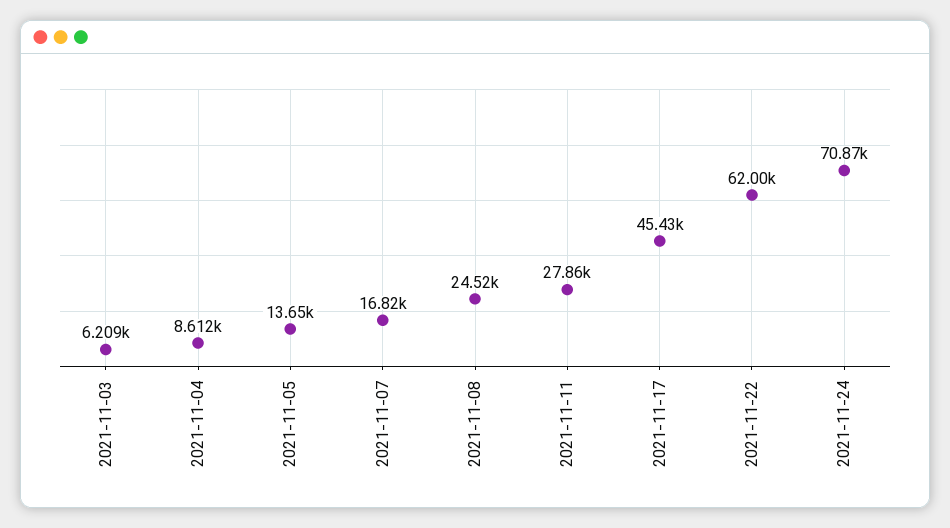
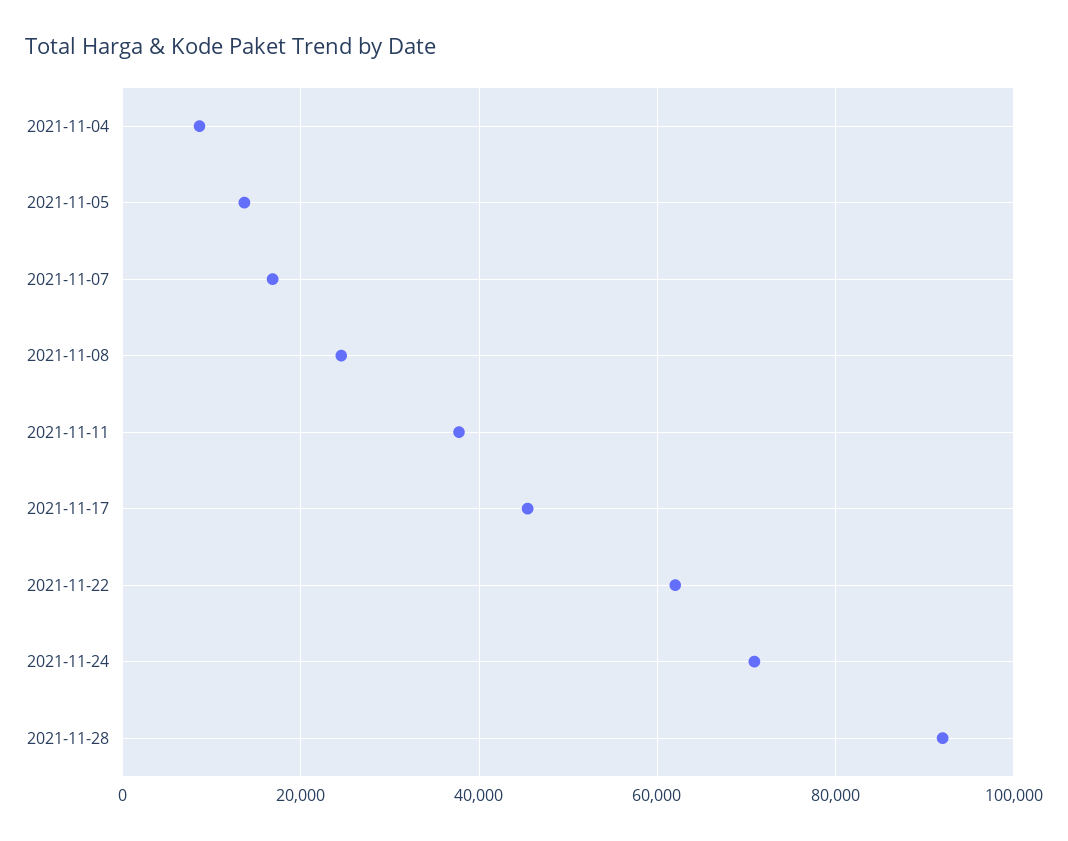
2021-11-03: 6209 -> none
2021-11-11: 27860 -> 38000
2021-11-28: none -> 92000

